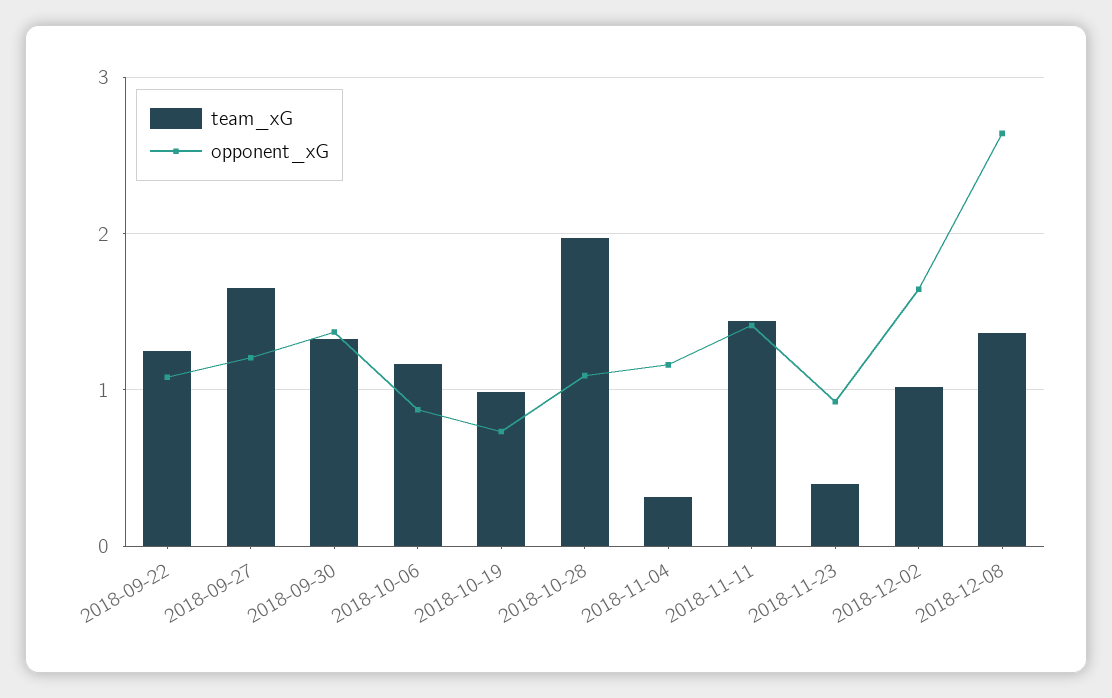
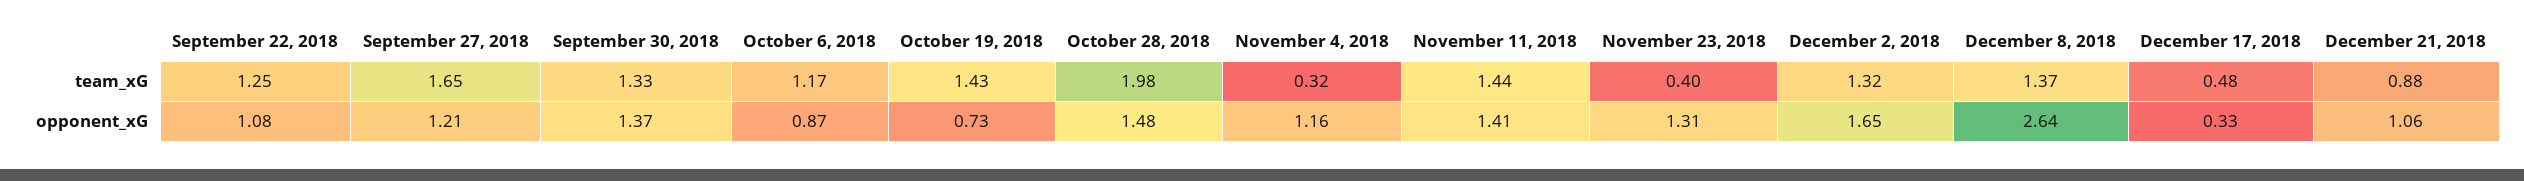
team_xG, 2018-10-19: 1 -> 1.43
opponent_xG, 2018-10-28: 1.1 -> 1.48
opponent_xG, 2018-11-23: 0.9 -> 1.31
team_xG, 2018-12-02: 1 -> 1.32
team_xG, December 17, 2018: none -> 0.48
team_xG, December 21, 2018: none -> 0.88
opponent_xG, December 17, 2018: none -> 0.33
opponent_xG, December 21, 2018: none -> 1.06

